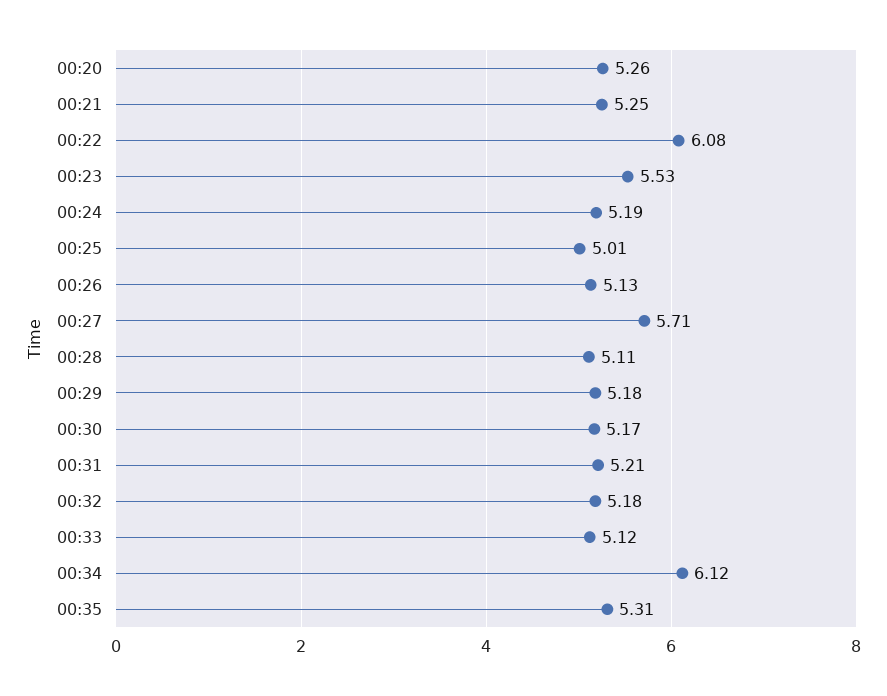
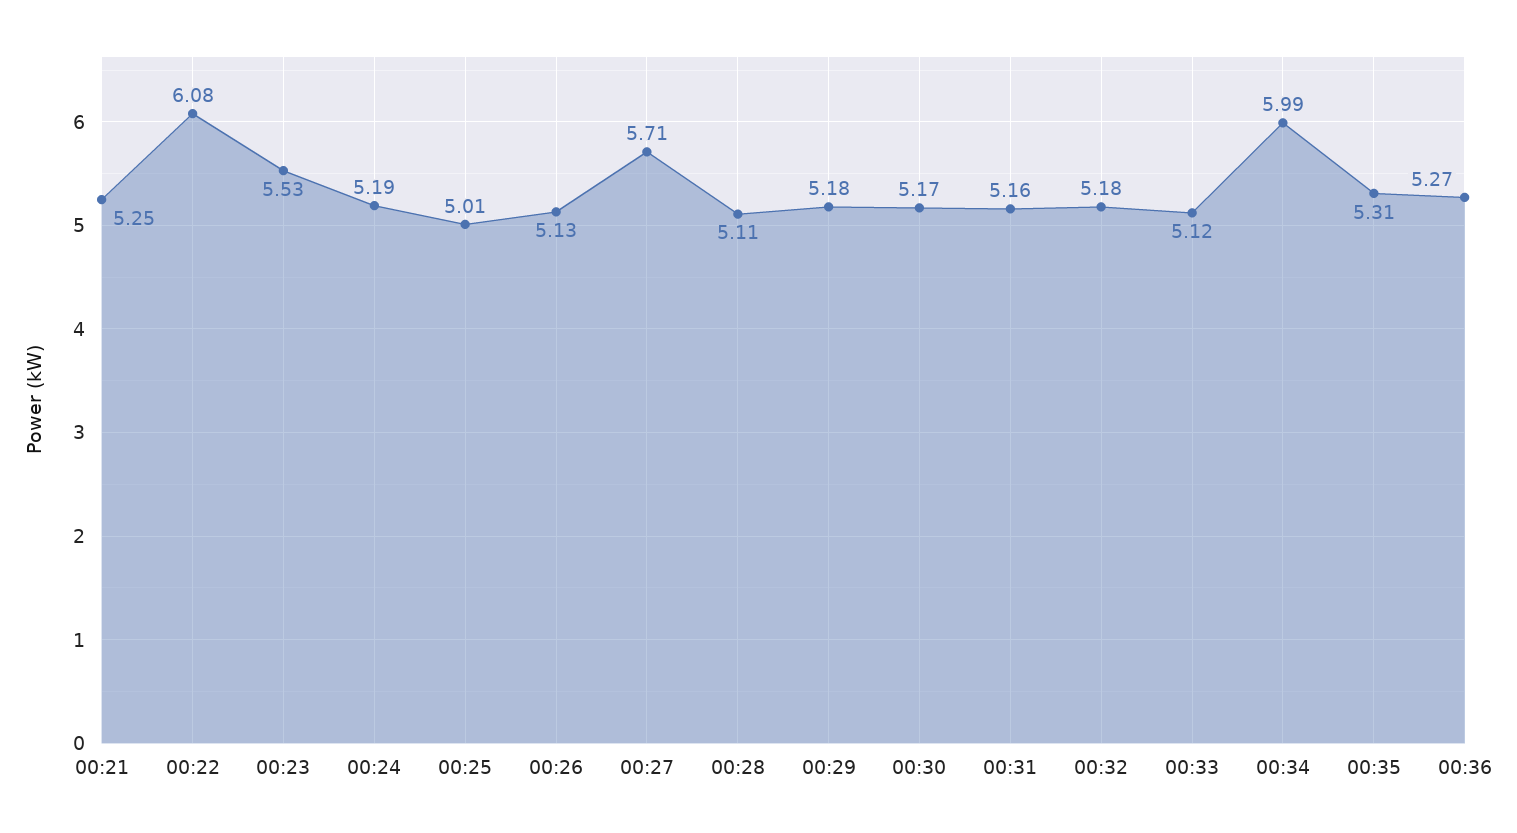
00:20: 5.26 -> none
00:31: 5.21 -> 5.16
00:34: 6.12 -> 5.99
00:36: none -> 5.27

